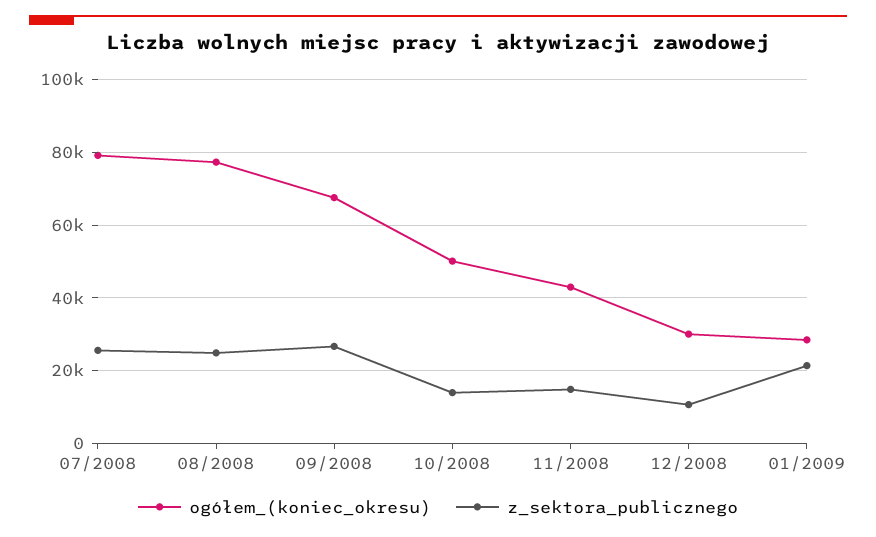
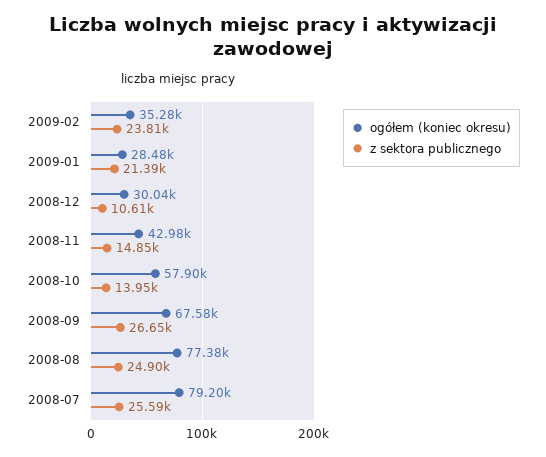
ogółem_(koniec_okresu), 10/2008: 50000 -> 57900
ogółem_(koniec_okresu), 2009-02: none -> 35280
z_sektora_publicznego, 2009-02: none -> 23810

